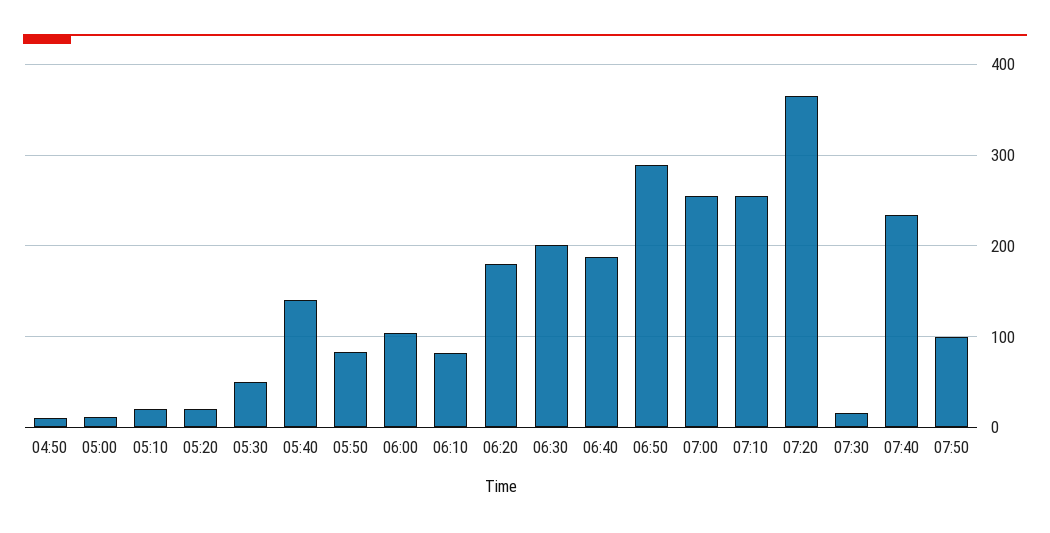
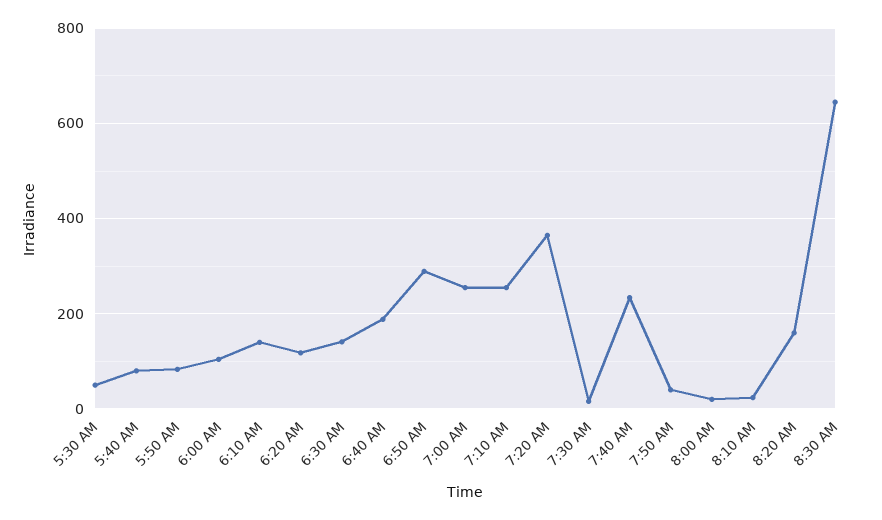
04:50: 10 -> none
05:00: 10 -> none
05:10: 20 -> none
05:20: 20 -> none
05:40: 140 -> 80
06:10: 80 -> 140
06:20: 180 -> 120
06:30: 200 -> 140
07:50: 100 -> 40
8:00 AM: none -> 20
8:10 AM: none -> 20
8:20 AM: none -> 160
8:30 AM: none -> 640

